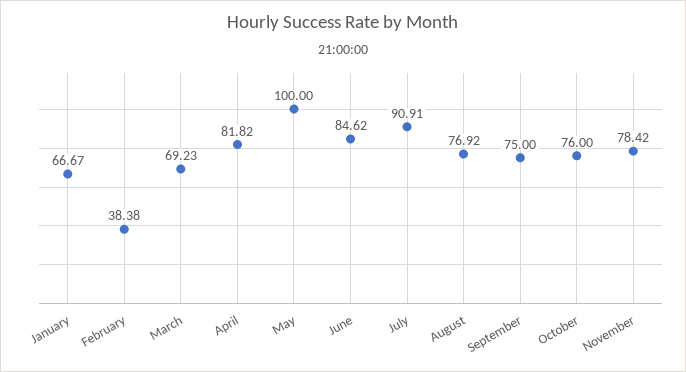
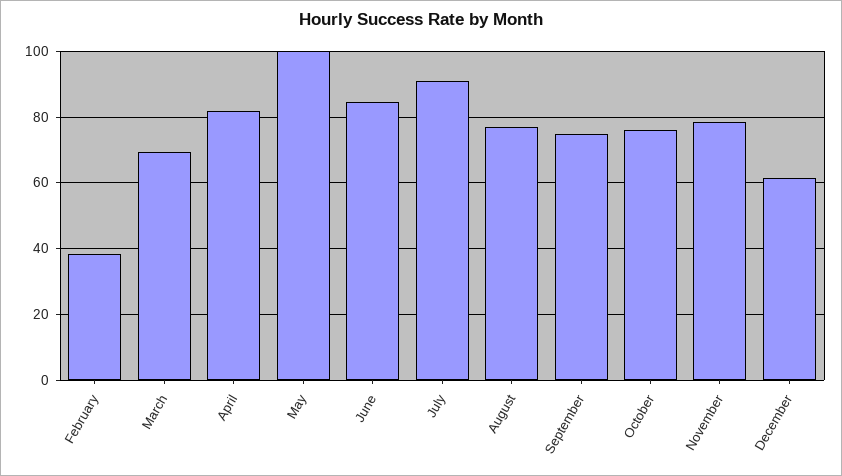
January: 66.67 -> none
December: none -> 62

